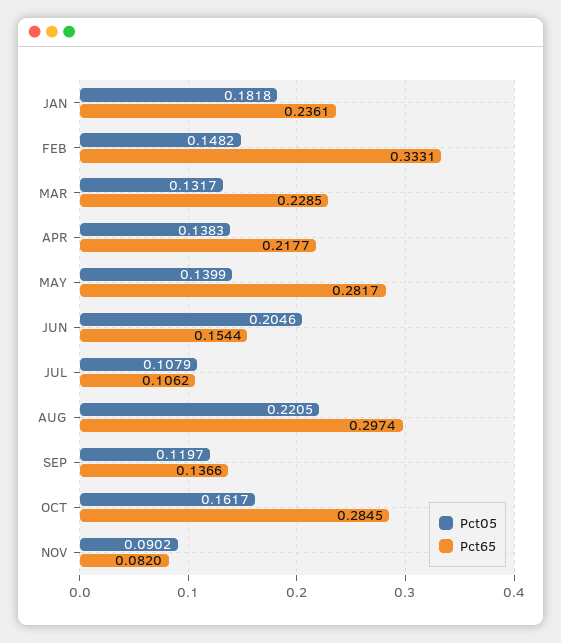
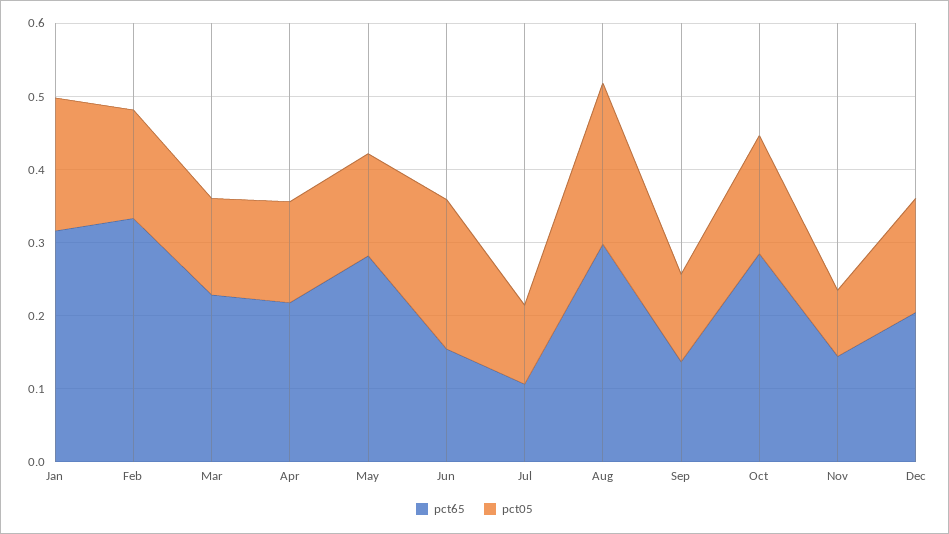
Pct65, JAN: 0.2361 -> 0.32
Pct65, NOV: 0.082 -> 0.14
Pct65, Dec: none -> 0.2
Pct05, Dec: none -> 0.16

